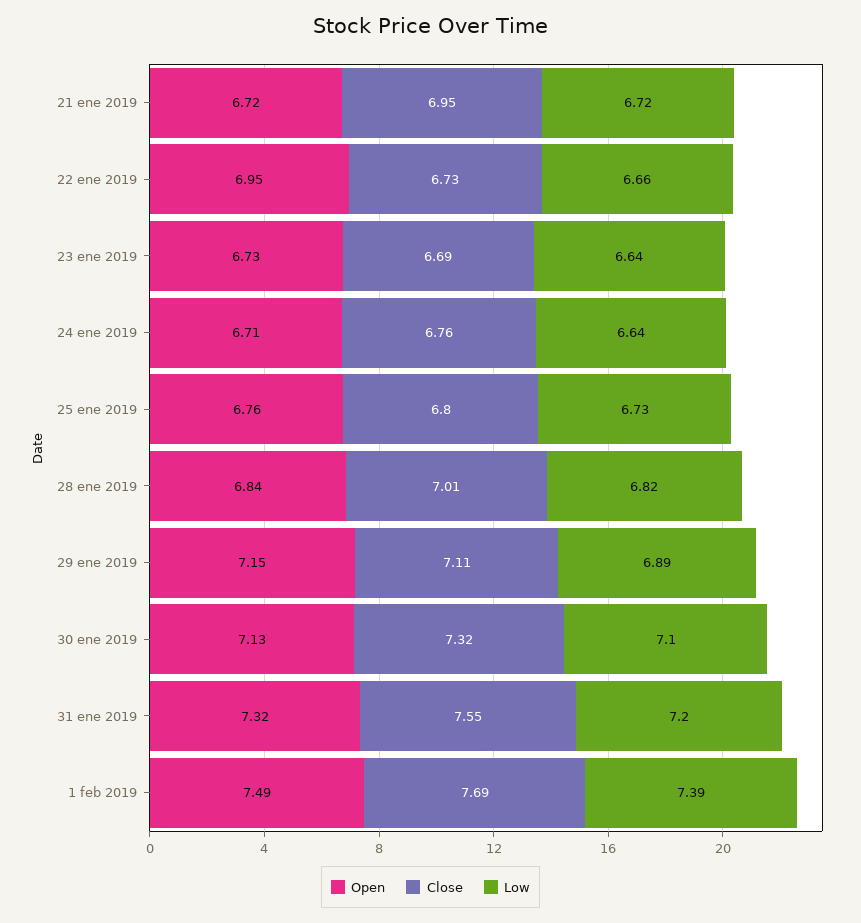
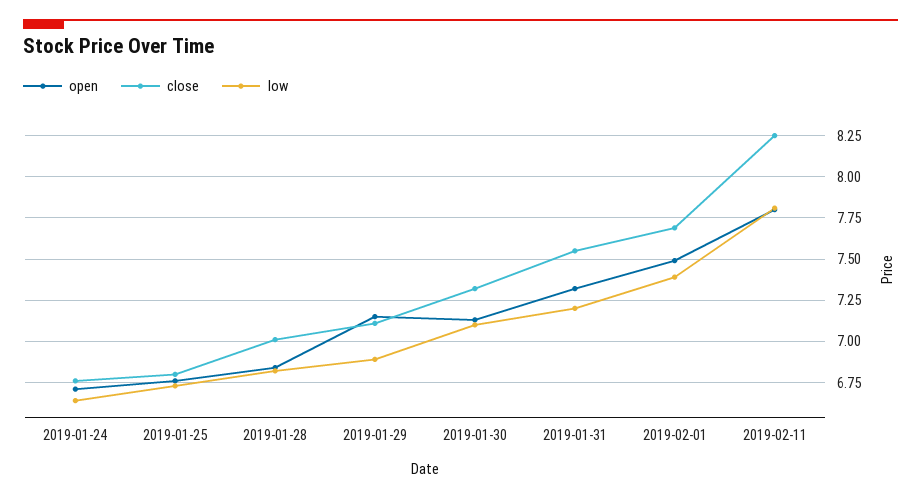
Open, 21 ene 2019: 6.72 -> none
Close, 21 ene 2019: 6.95 -> none
Low, 21 ene 2019: 6.72 -> none
Open, 22 ene 2019: 6.95 -> none
Close, 22 ene 2019: 6.73 -> none
Low, 22 ene 2019: 6.66 -> none
Open, 23 ene 2019: 6.73 -> none
Close, 23 ene 2019: 6.69 -> none
Low, 23 ene 2019: 6.64 -> none
Open, 2019-02-11: none -> 7.8
Close, 2019-02-11: none -> 8.25
Low, 2019-02-11: none -> 7.8

